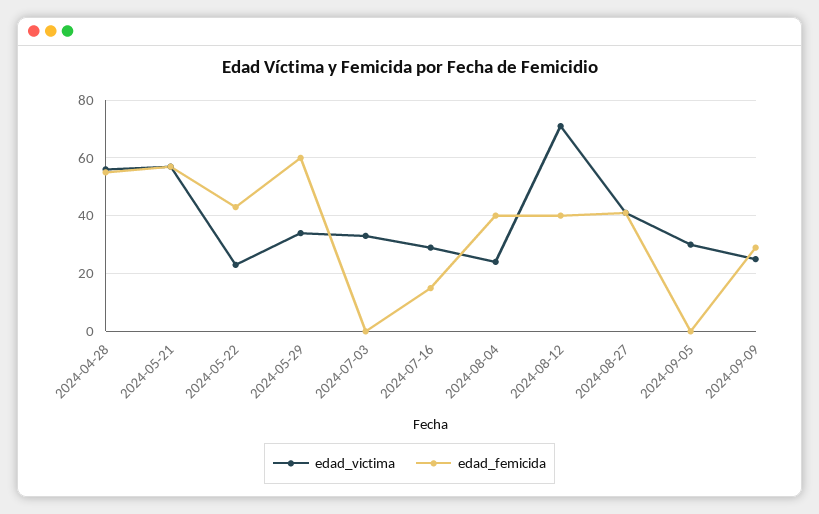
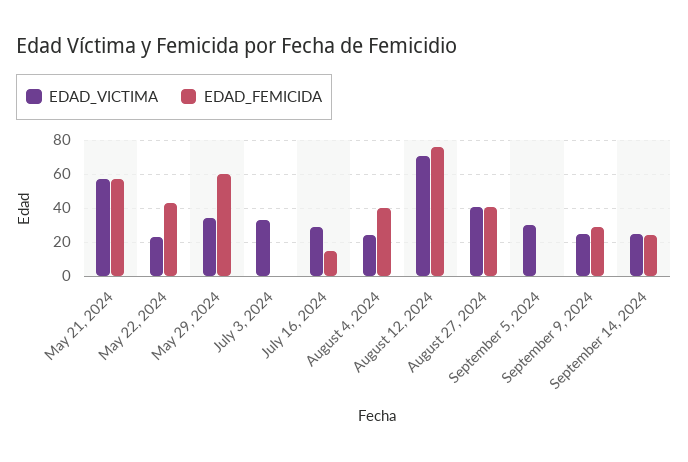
edad_victima, 2024-04-28: 55 -> none
edad_femicida, 2024-04-28: 55 -> none
edad_femicida, 2024-08-12: 40 -> 75
edad_victima, September 14, 2024: none -> 25
edad_femicida, September 14, 2024: none -> 25

